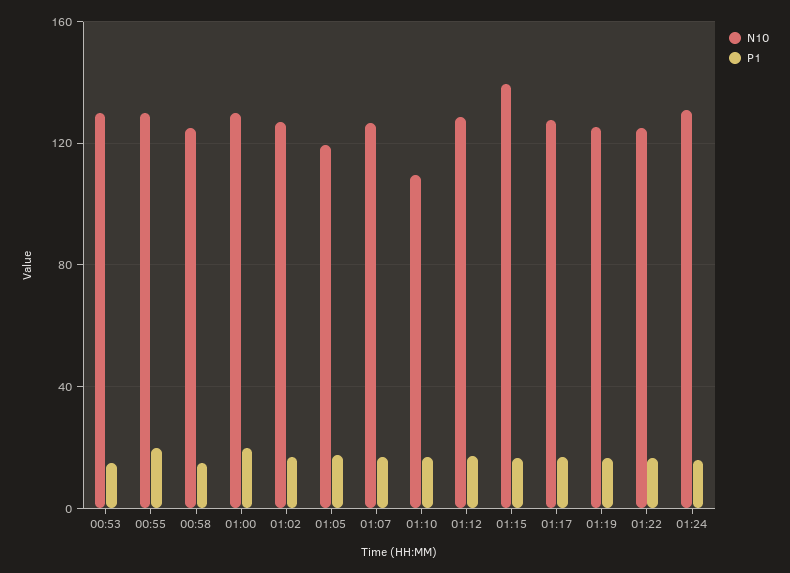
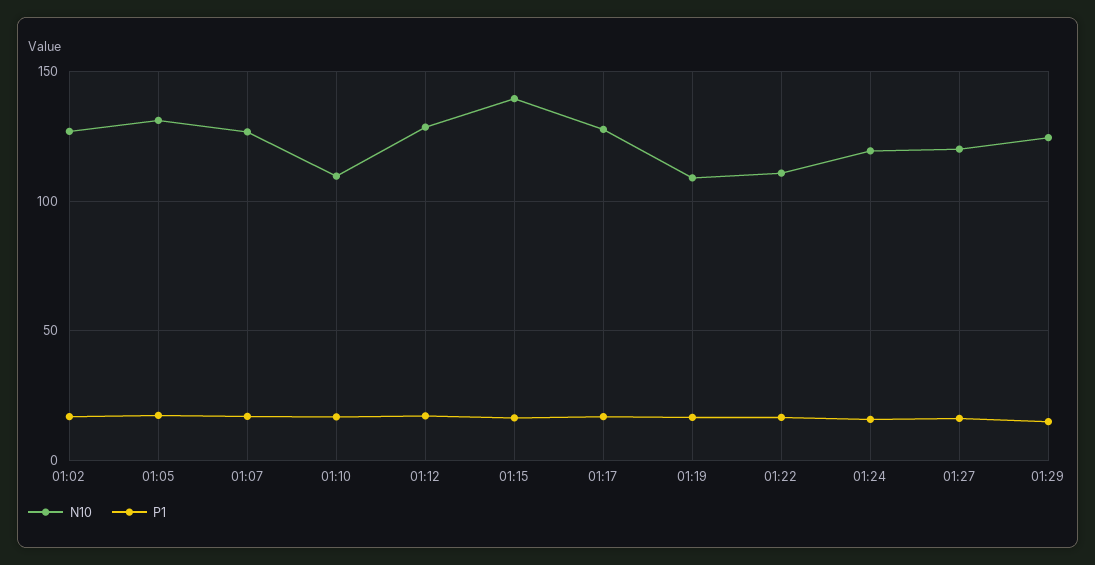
N10, 00:53: 130 -> none
P1, 00:53: 15 -> none
N10, 00:55: 130 -> none
P1, 00:55: 20 -> none
N10, 00:58: 125 -> none
P1, 00:58: 15 -> none
N10, 01:00: 130 -> none
P1, 01:00: 20 -> none
N10, 01:05: 120 -> 130
N10, 01:19: 125 -> 110
N10, 01:22: 125 -> 110
N10, 01:24: 130 -> 120
N10, 01:27: none -> 120
P1, 01:27: none -> 15
N10, 01:29: none -> 125
P1, 01:29: none -> 15

